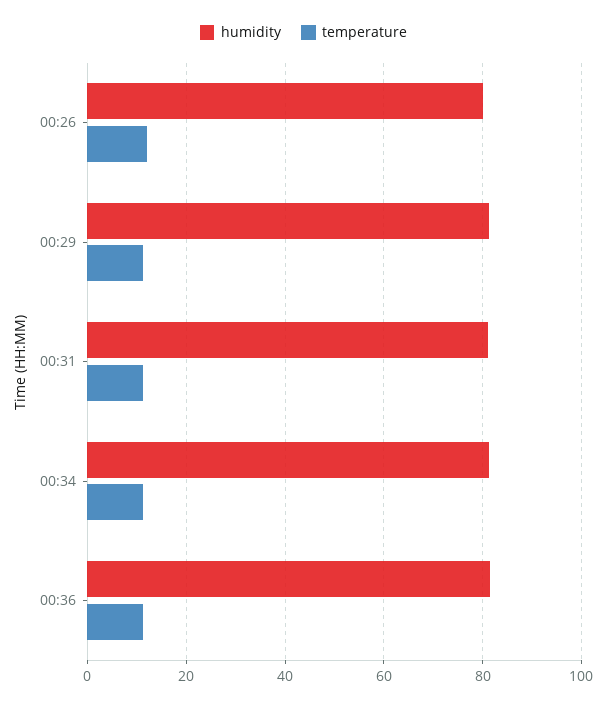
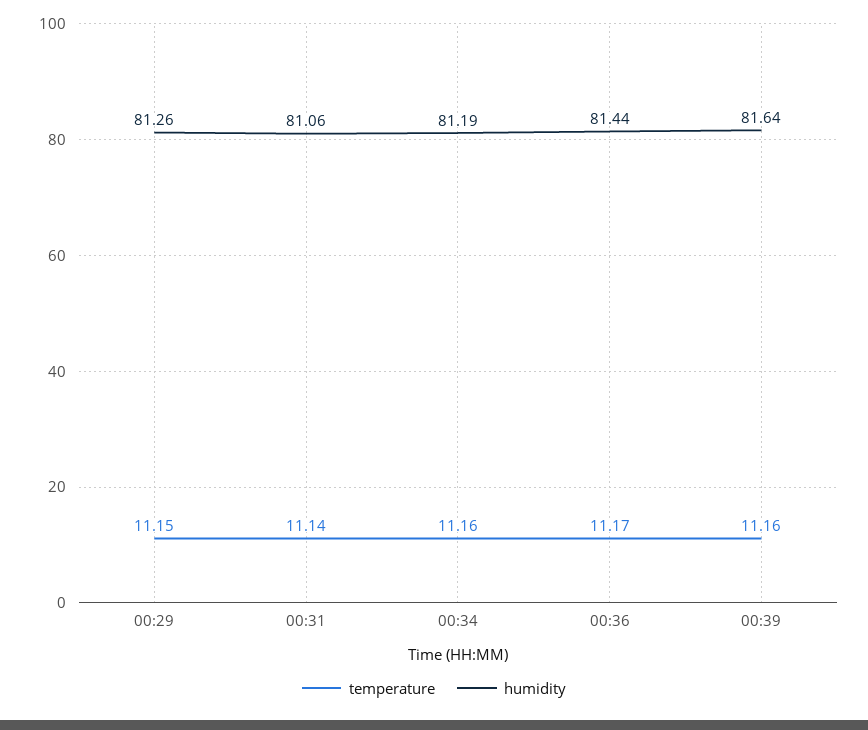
humidity, 00:26: 80 -> none
temperature, 00:26: 12 -> none
temperature, 00:39: none -> 11.16
humidity, 00:39: none -> 81.64

